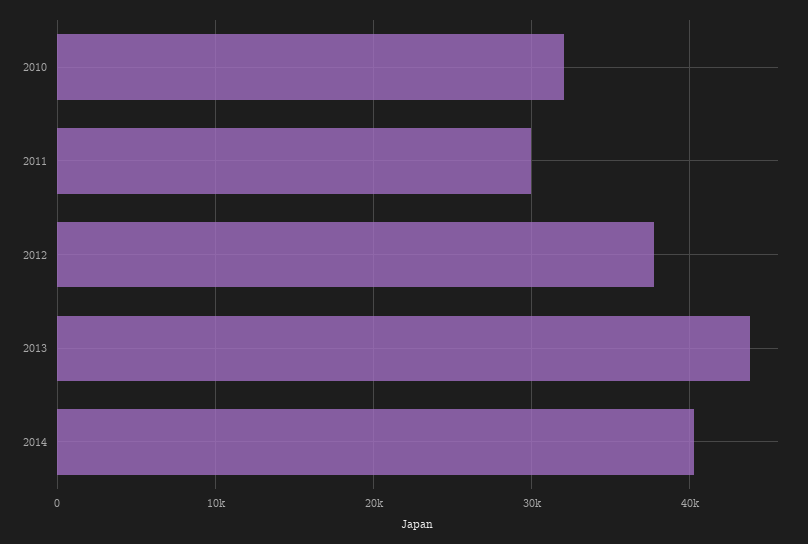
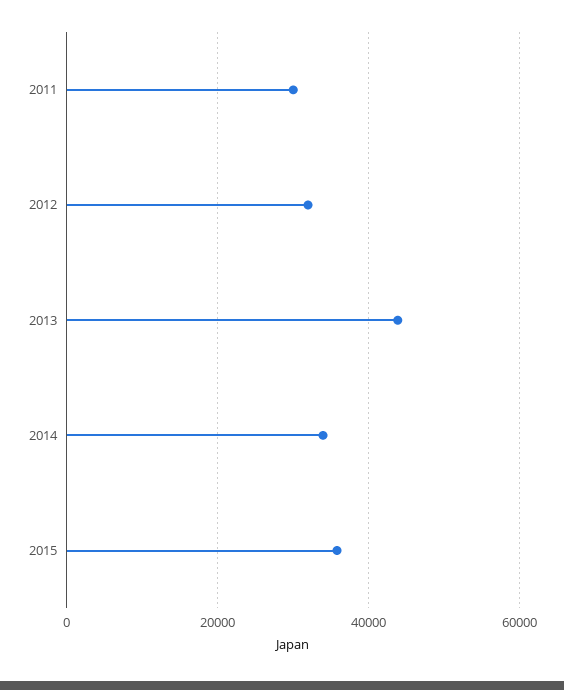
2010: 32000 -> none
2012: 38000 -> 32000
2014: 40000 -> 34000
2015: none -> 36000

